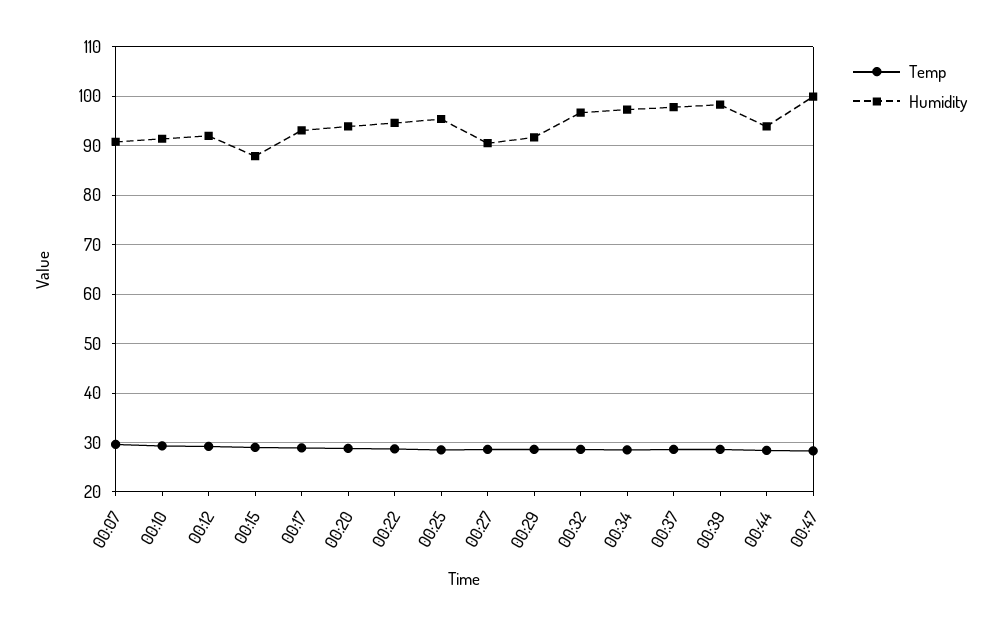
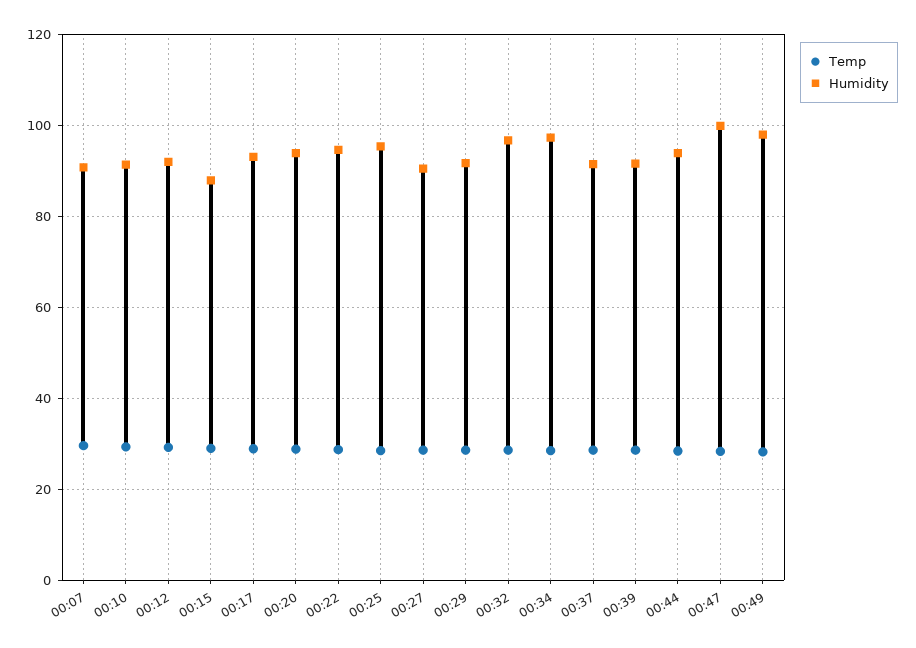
Humidity, 00:37: 98 -> 92
Humidity, 00:39: 98 -> 92
Temp, 00:49: none -> 28
Humidity, 00:49: none -> 98

